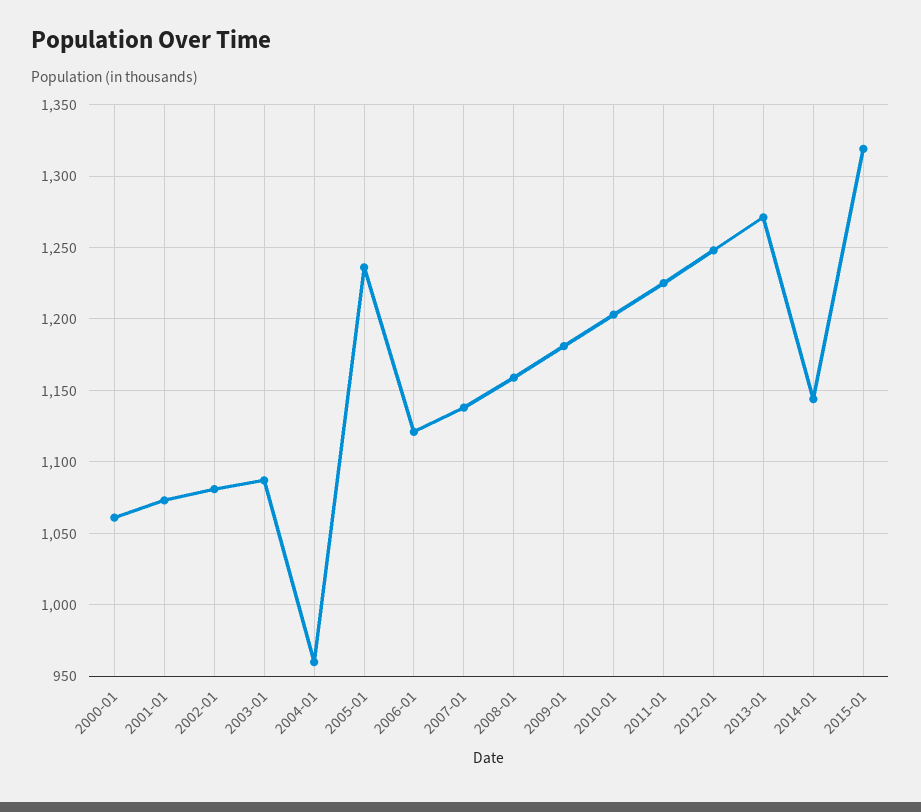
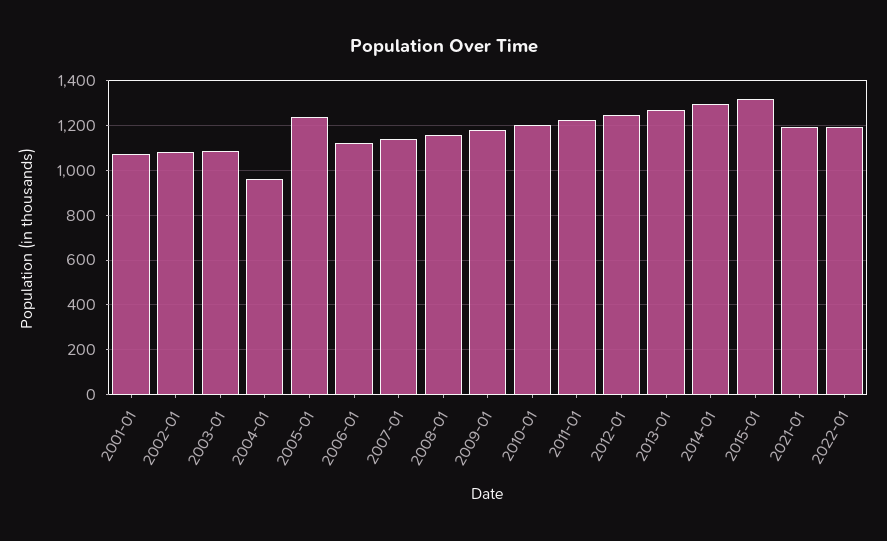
2000-01: 1060 -> none
2014-01: 1145 -> 1300
2021-01: none -> 1200
2022-01: none -> 1200

